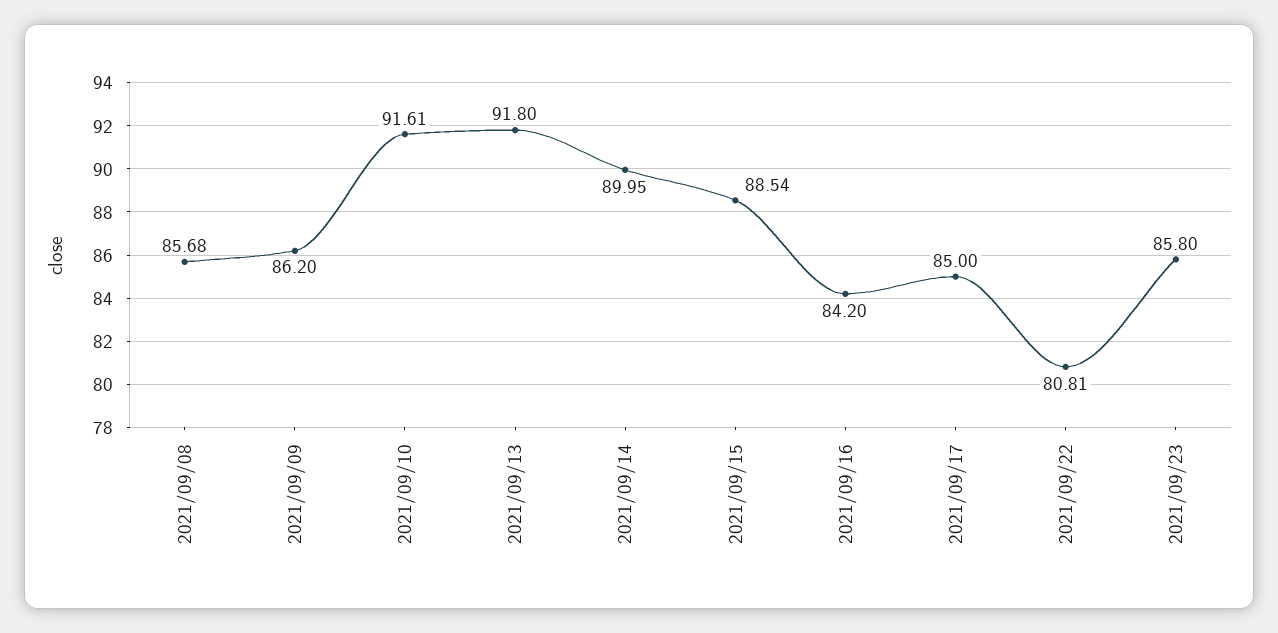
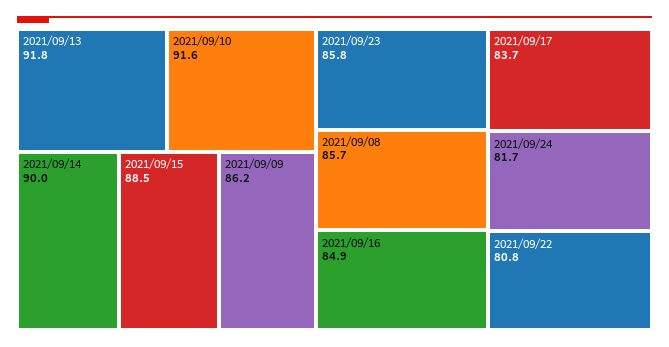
2021/09/16: 84.2 -> 84.9
2021/09/17: 85 -> 83.7
2021/09/24: none -> 81.7

